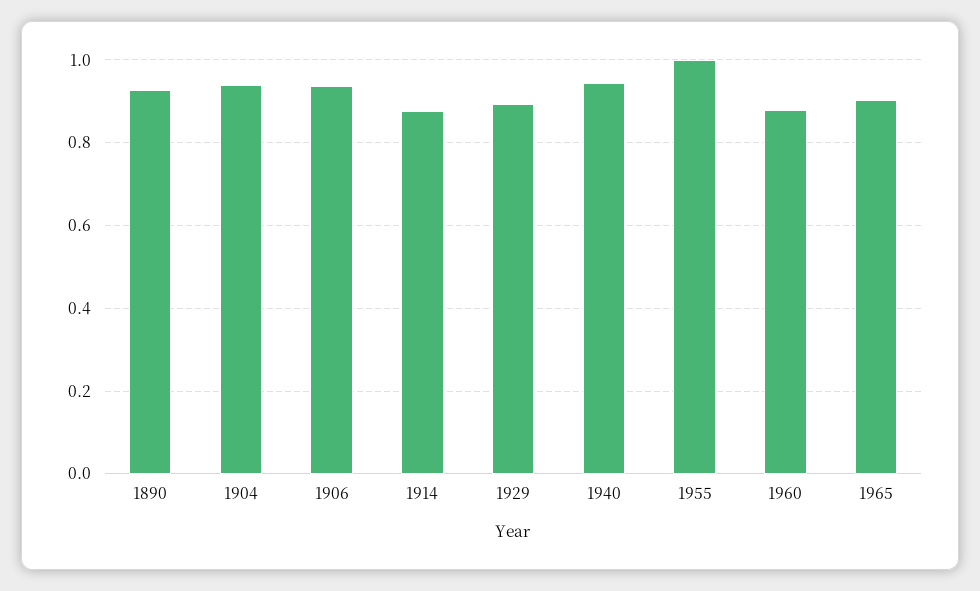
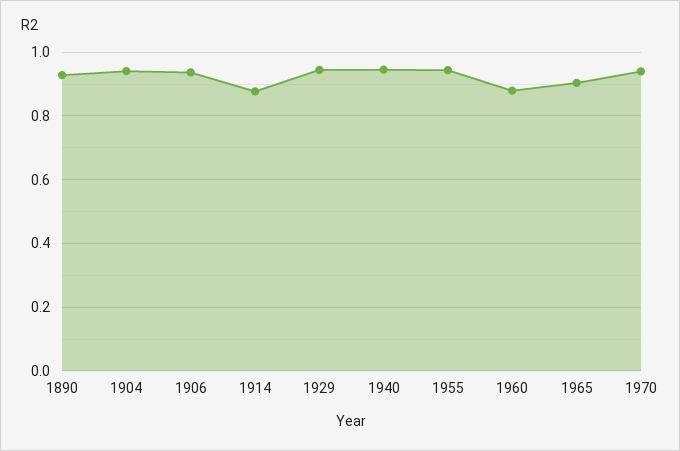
1929: 0.9 -> 0.94
1955: 1 -> 0.94
1970: none -> 0.94

